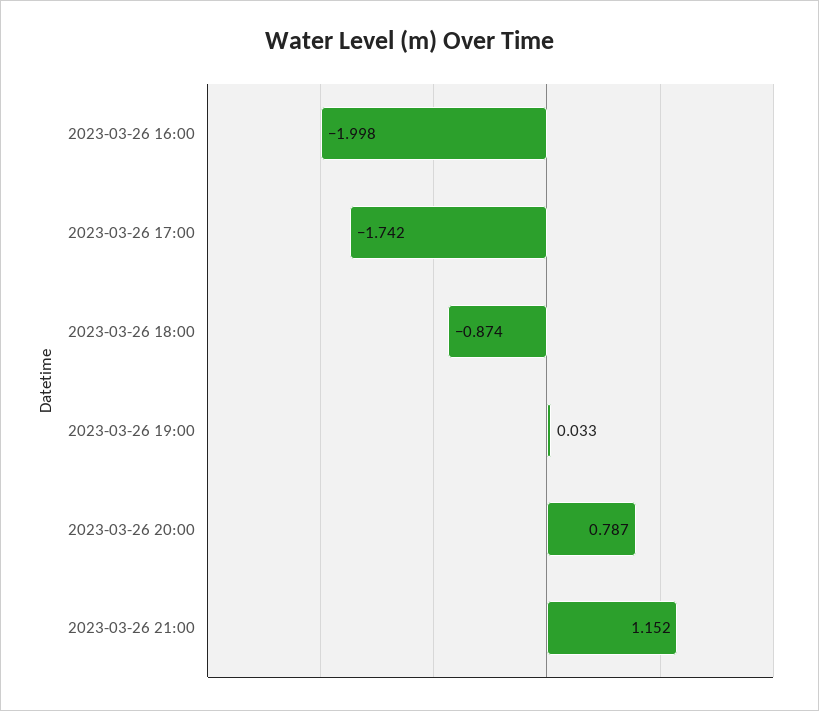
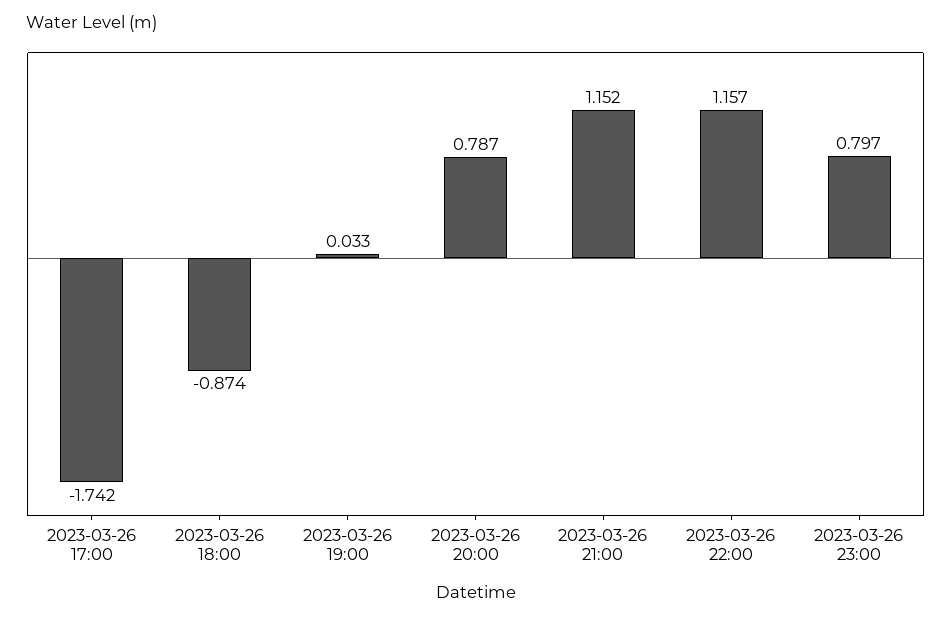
2023-03-26 16:00: -1.998 -> none
2023-03-26 22:00: none -> 1.157
2023-03-26 23:00: none -> 0.797

